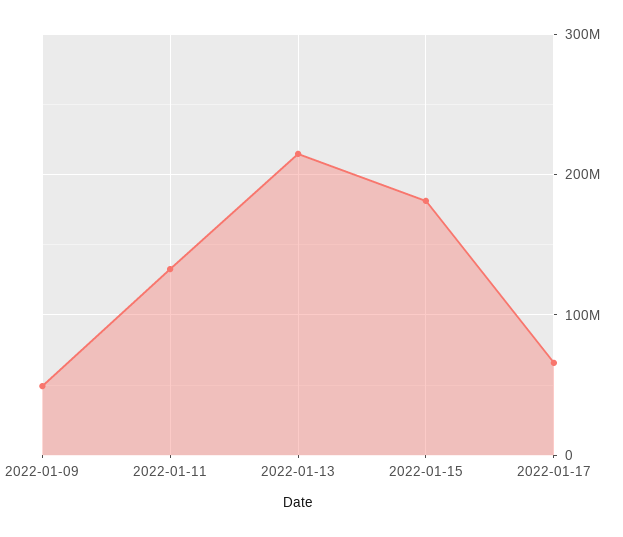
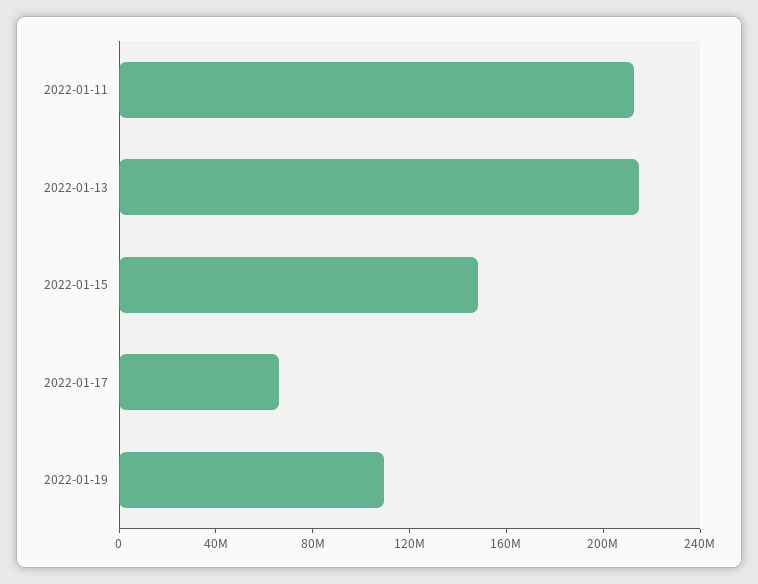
2022-01-09: 50000000 -> none
2022-01-11: 130000000 -> 210000000
2022-01-15: 180000000 -> 150000000
2022-01-19: none -> 110000000

